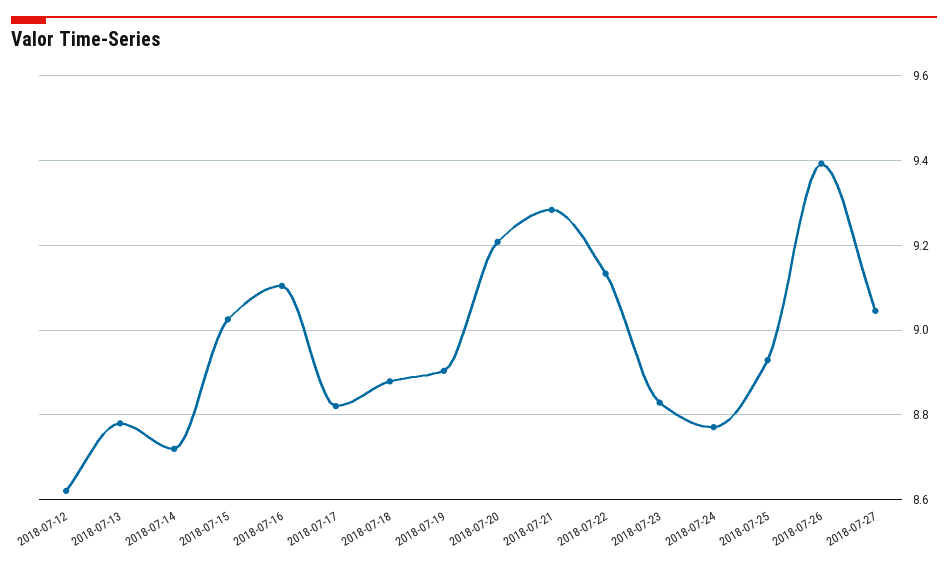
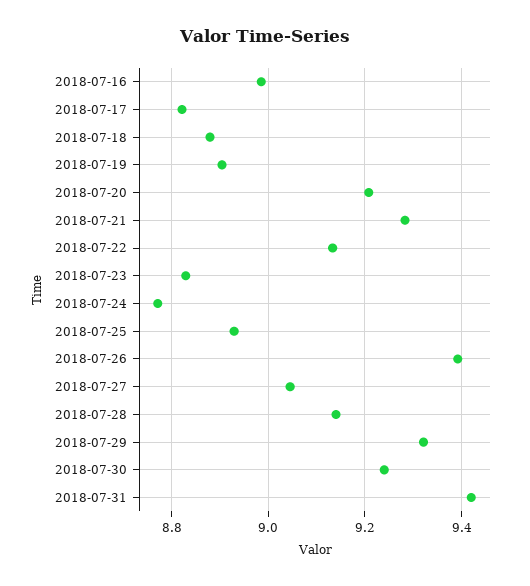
2018-07-12: 8.62 -> none
2018-07-13: 8.78 -> none
2018-07-14: 8.72 -> none
2018-07-15: 9.02 -> none
2018-07-16: 9.1 -> 8.98
2018-07-28: none -> 9.14
2018-07-29: none -> 9.32
2018-07-30: none -> 9.24
2018-07-31: none -> 9.42

